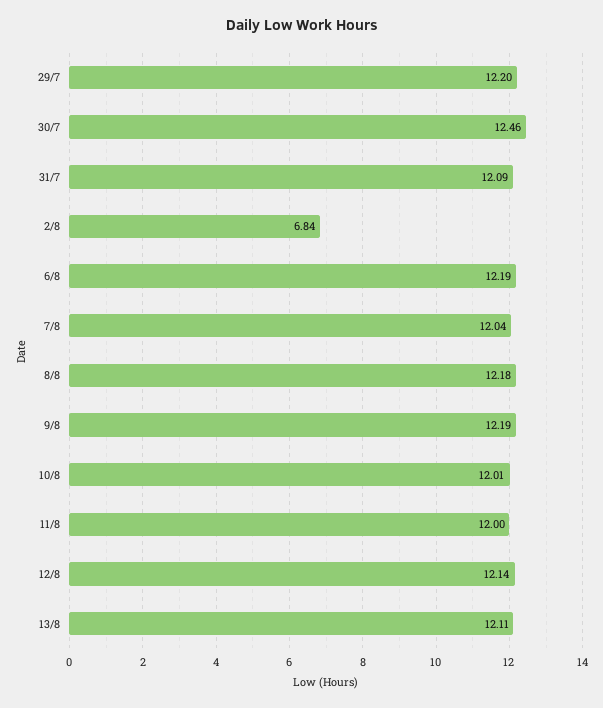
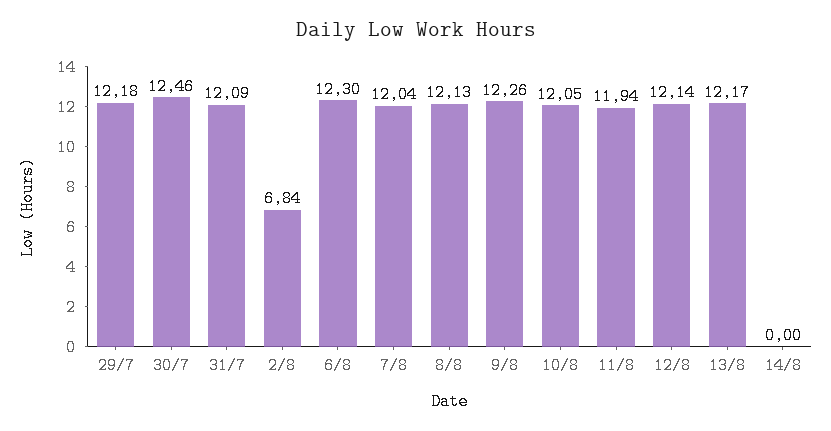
29/7: 12.2 -> 12.18
6/8: 12.19 -> 12.3
8/8: 12.18 -> 12.13
9/8: 12.19 -> 12.26
10/8: 12.01 -> 12.05
11/8: 12 -> 11.94
13/8: 12.11 -> 12.17
14/8: none -> 0

